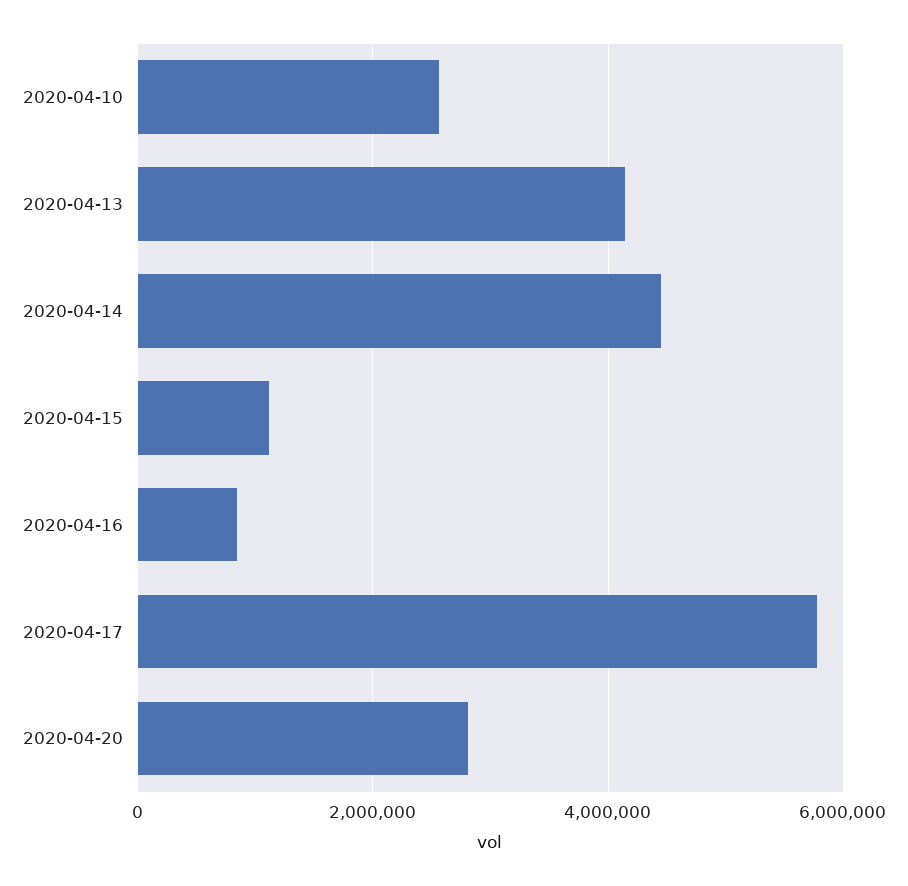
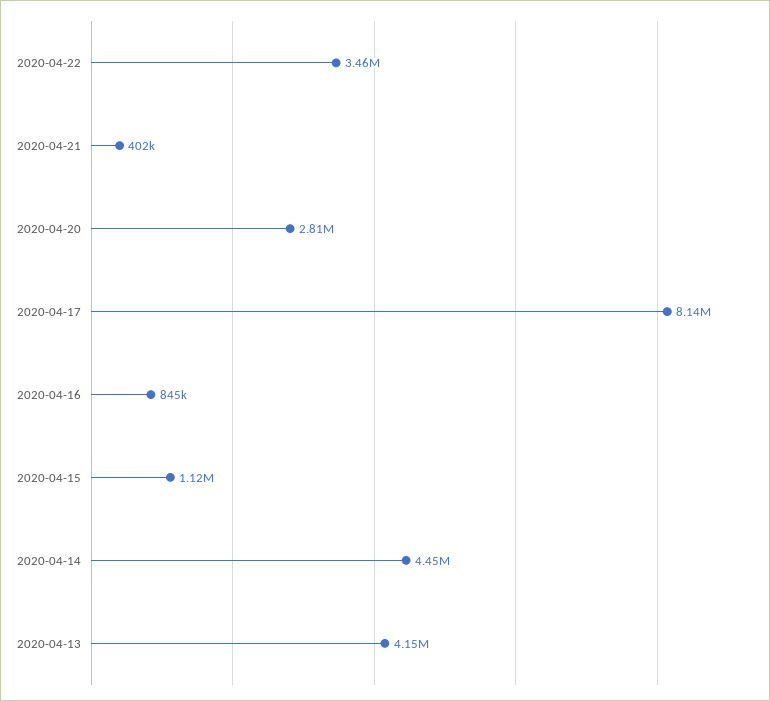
2020-04-10: 2600000 -> none
2020-04-17: 5800000 -> 8140000
2020-04-22: none -> 3460000
2020-04-21: none -> 402000

